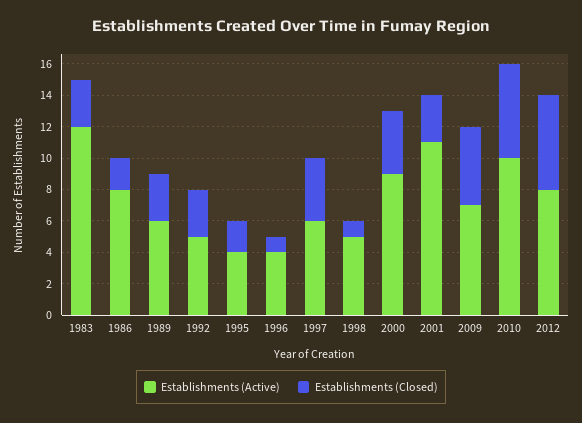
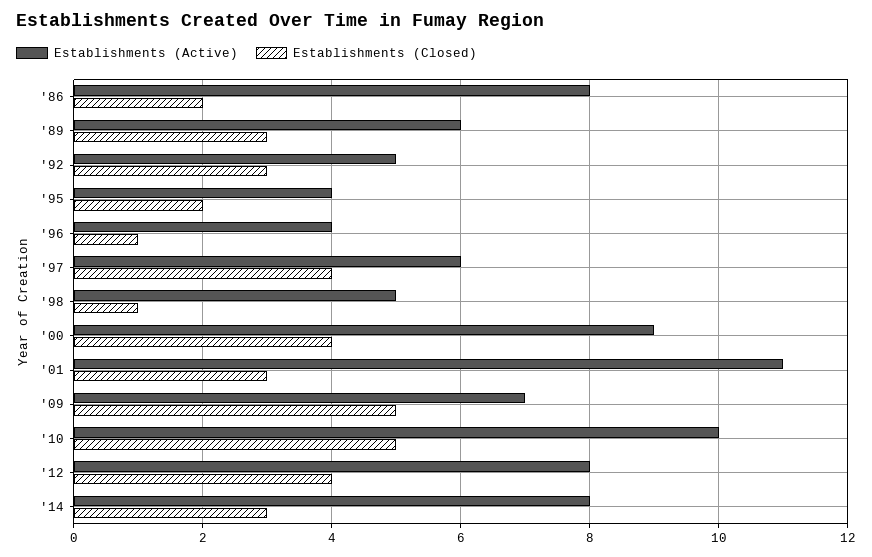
Establishments (Active), 1983: 12 -> none
Establishments (Closed), 1983: 3 -> none
Establishments (Closed), 2010: 6 -> 5
Establishments (Closed), 2012: 6 -> 4
Establishments (Active), '14: none -> 8
Establishments (Closed), '14: none -> 3

